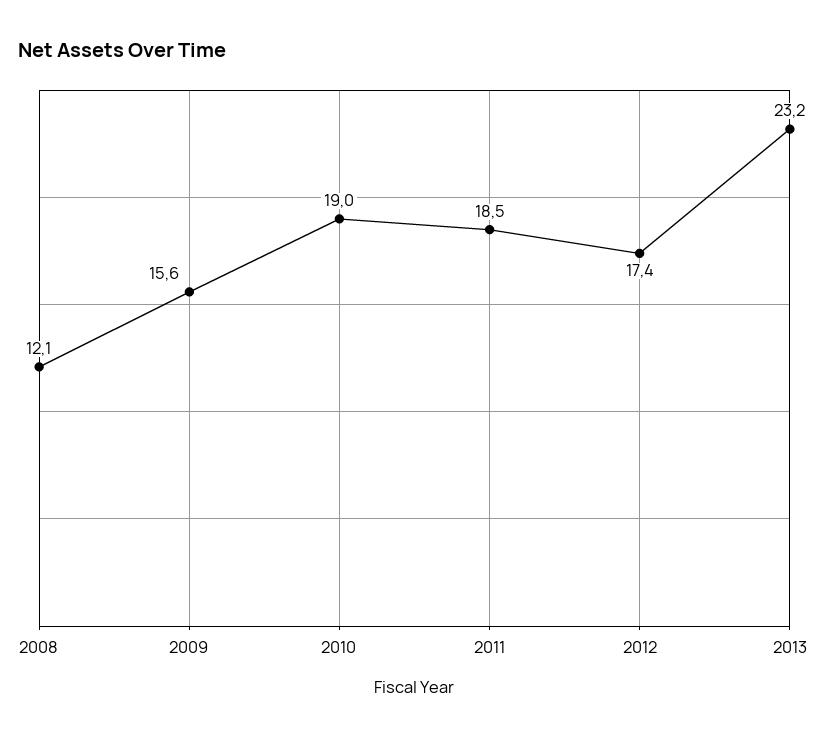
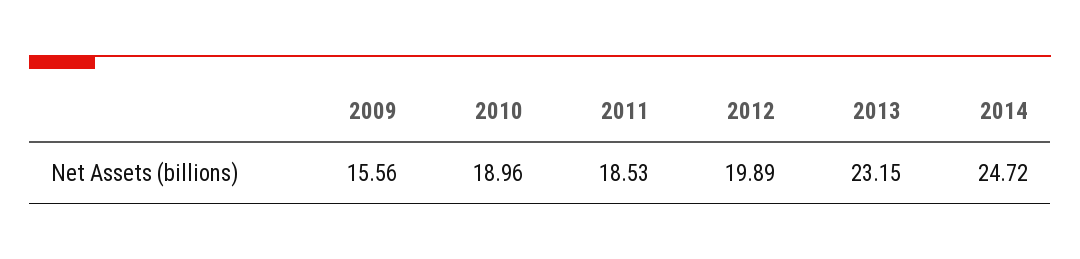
2008: 12.1 -> none
2012: 17.4 -> 19.89
2014: none -> 24.72

